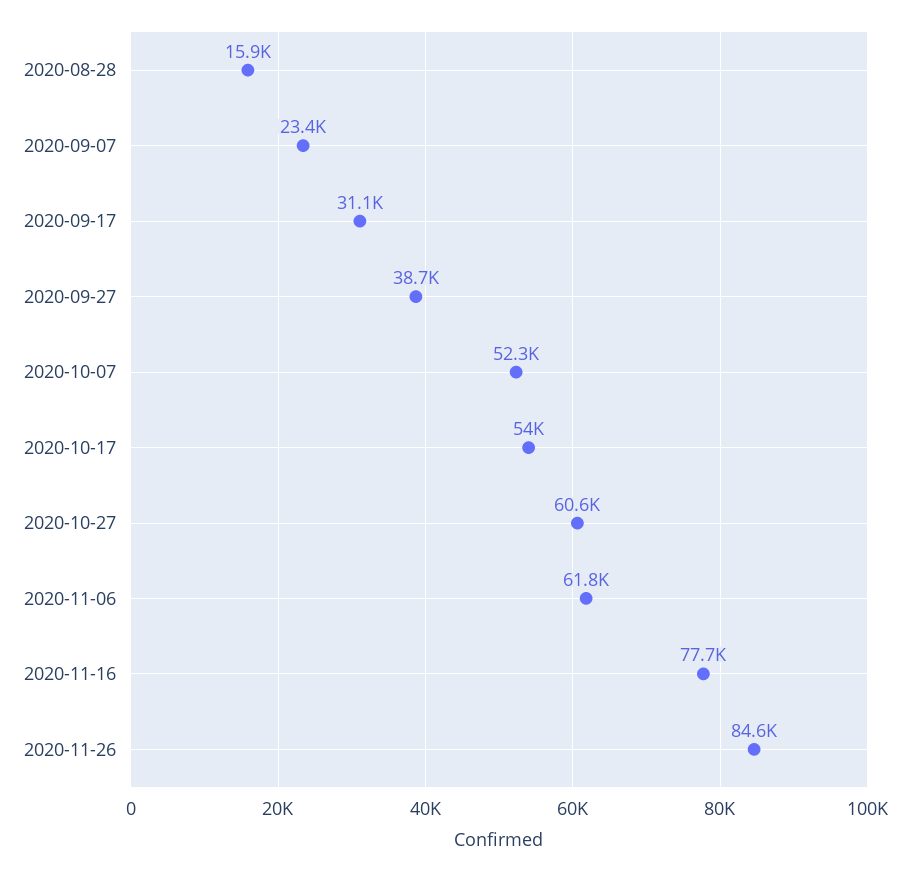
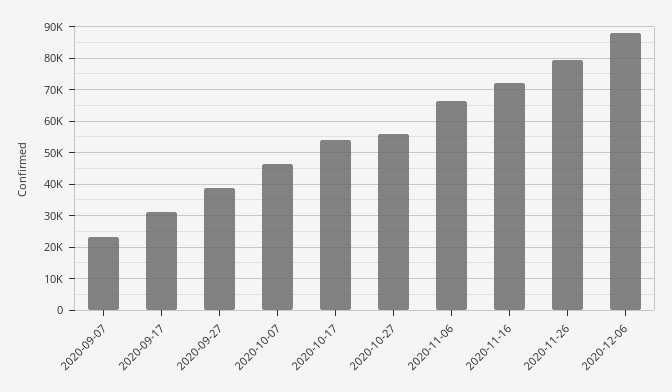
2020-08-28: 15900 -> none
2020-10-07: 52300 -> 46000
2020-10-27: 60600 -> 56000
2020-11-06: 61800 -> 66000
2020-11-16: 77700 -> 72000
2020-11-26: 84600 -> 80000
2020-12-06: none -> 88000

